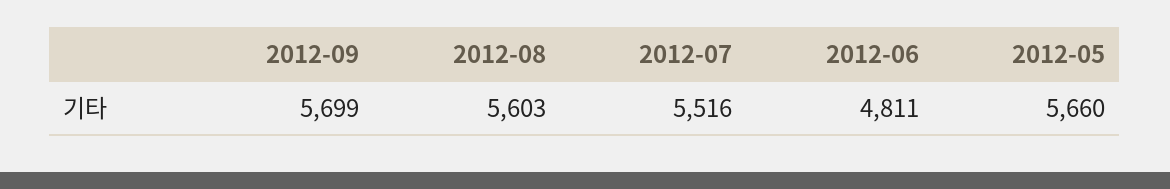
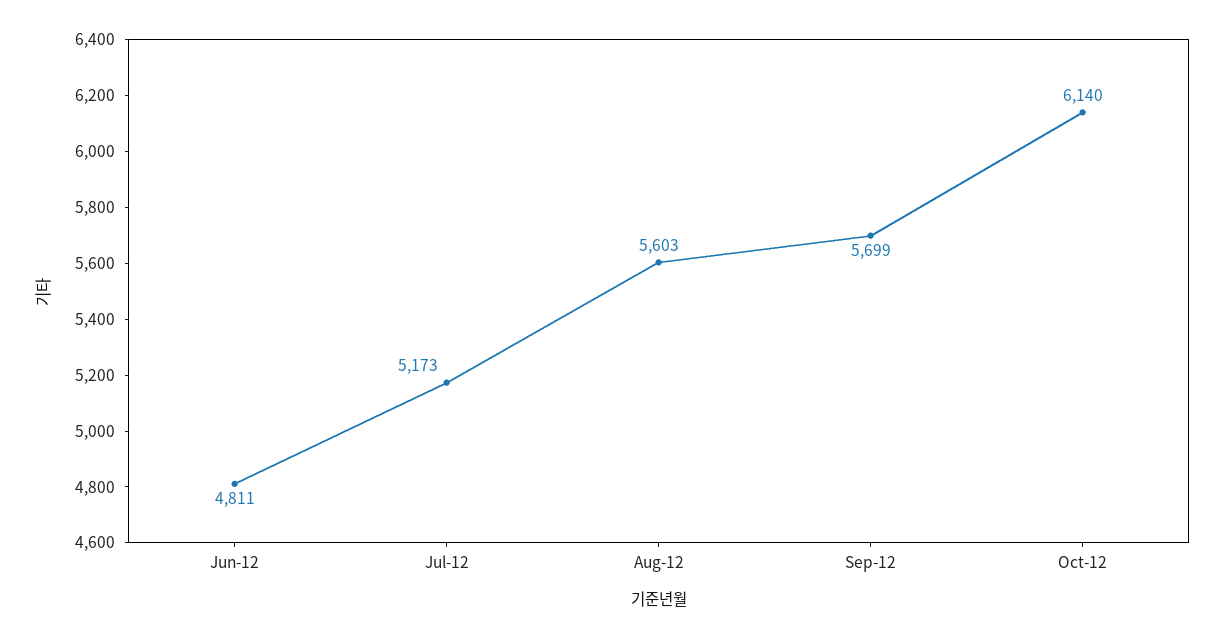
2012-07: 5516 -> 5173
2012-05: 5660 -> none
Oct-12: none -> 6140

